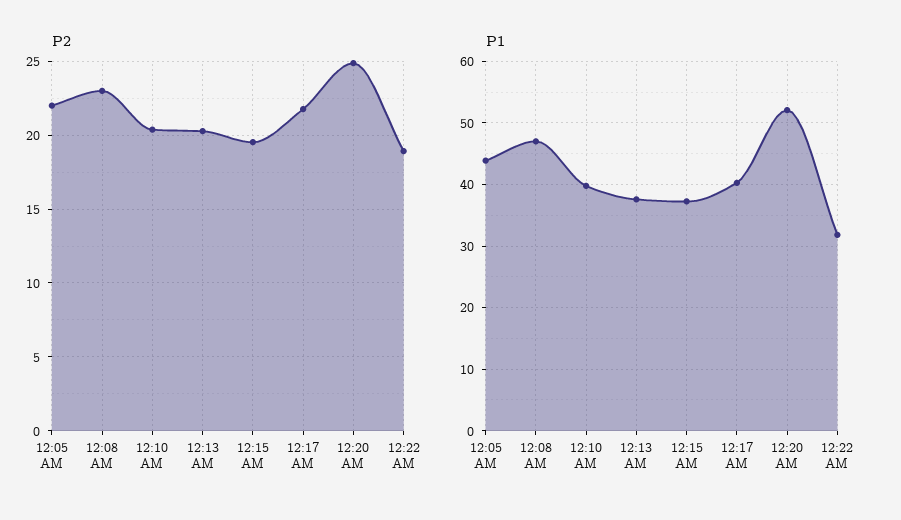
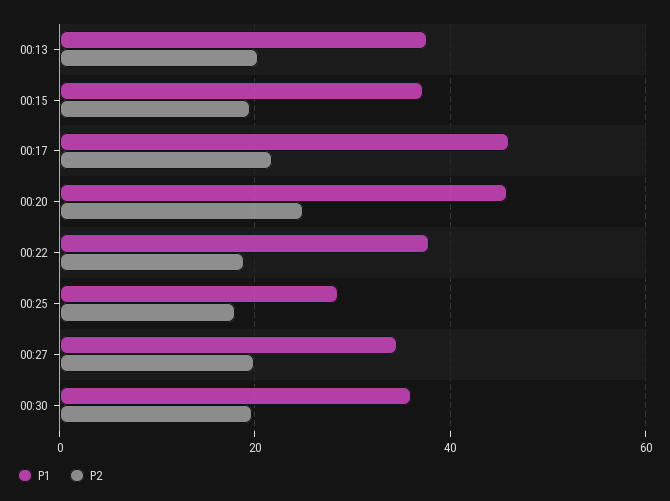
P2, 12:05 AM: 22 -> none
P2, 12:08 AM: 23 -> none
P2, 12:10 AM: 20.5 -> none
P1, 12:05 AM: 44 -> none
P1, 12:08 AM: 47 -> none
P1, 12:10 AM: 40 -> none
P1, 12:17 AM: 40 -> 46
P1, 12:20 AM: 52 -> 46
P1, 12:22 AM: 32 -> 38
P1, 00:25: none -> 28
P2, 00:25: none -> 18
P1, 00:27: none -> 34
P2, 00:27: none -> 20
P1, 00:30: none -> 36
P2, 00:30: none -> 20

